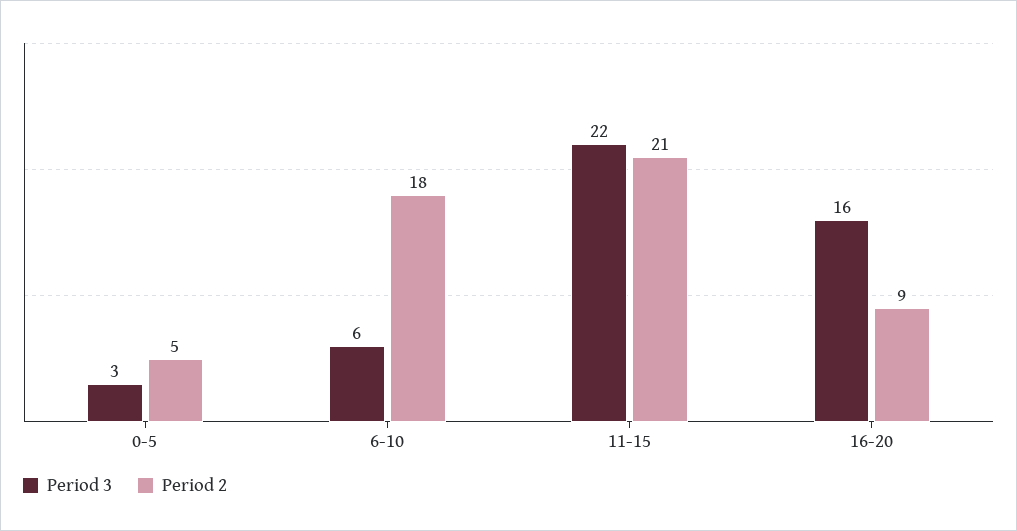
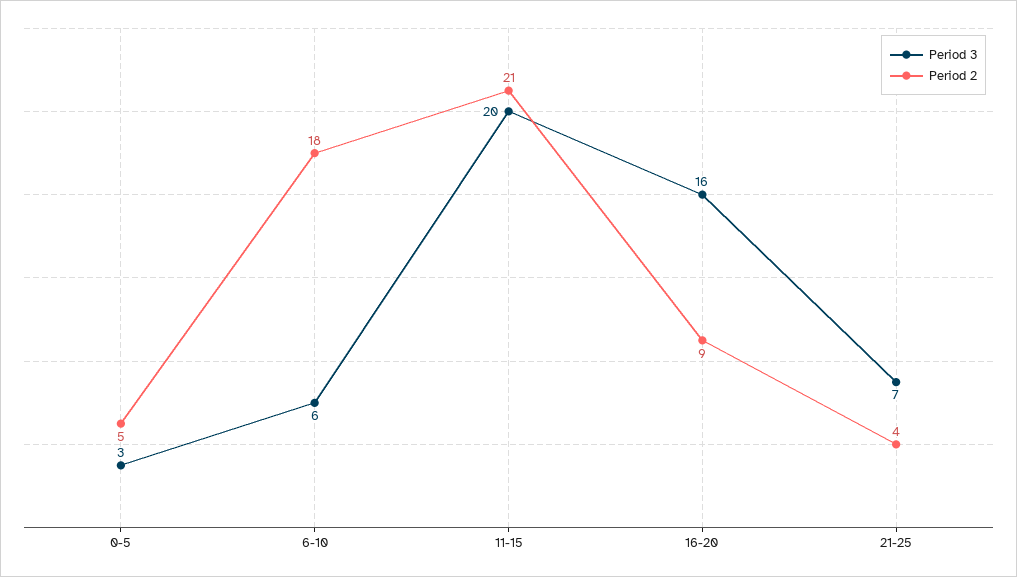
Period 3, 11-15: 22 -> 20
Period 3, 21-25: none -> 7
Period 2, 21-25: none -> 4

